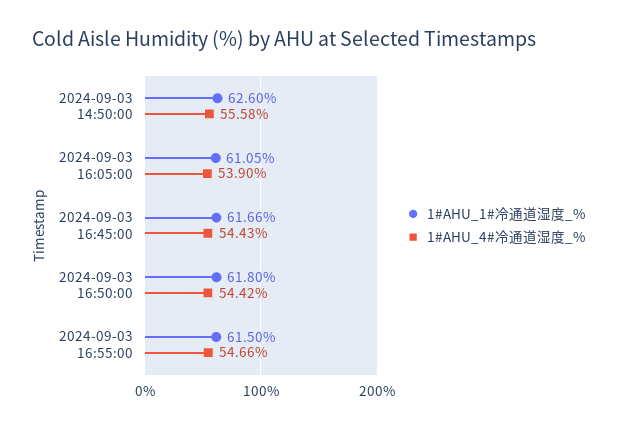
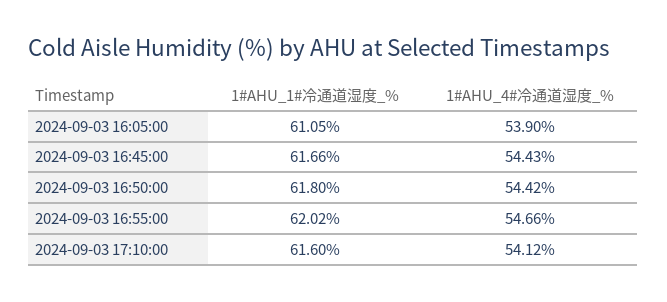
1#AHU_1#冷通道湿度_%, 2024-09-03 14:50:00: 62.6 -> none
1#AHU_4#冷通道湿度_%, 2024-09-03 14:50:00: 55.58 -> none
1#AHU_1#冷通道湿度_%, 2024-09-03 16:55:00: 61.5 -> 62.02
1#AHU_1#冷通道湿度_%, 2024-09-03 17:10:00: none -> 61.6
1#AHU_4#冷通道湿度_%, 2024-09-03 17:10:00: none -> 54.12

